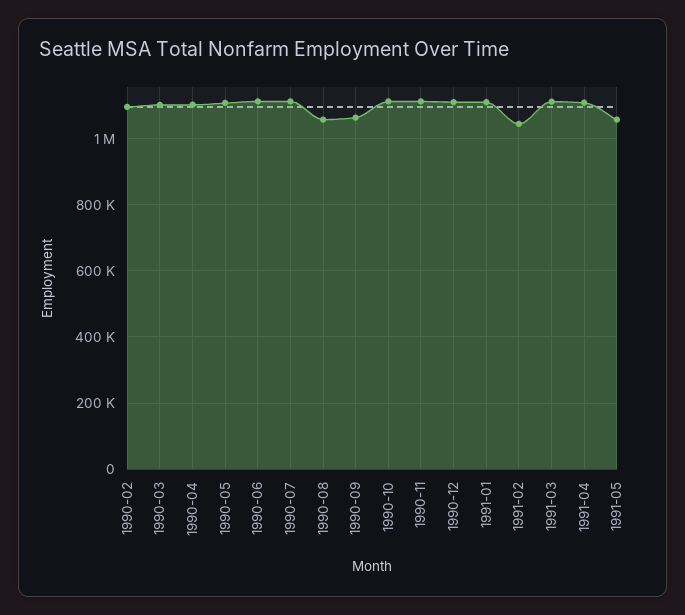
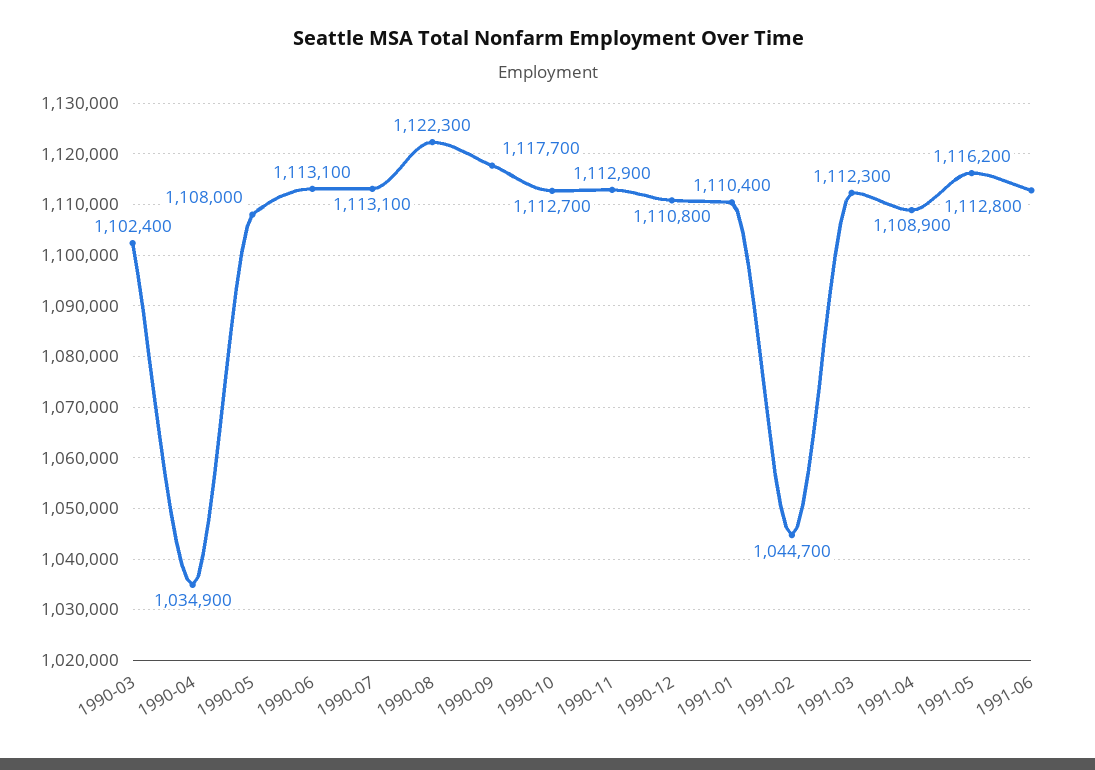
1990-02: 1100000 -> none
1990-04: 1100000 -> 1034900
1990-08: 1060000 -> 1122300
1990-09: 1060000 -> 1117700
1991-05: 1060000 -> 1116200
1991-06: none -> 1112800

